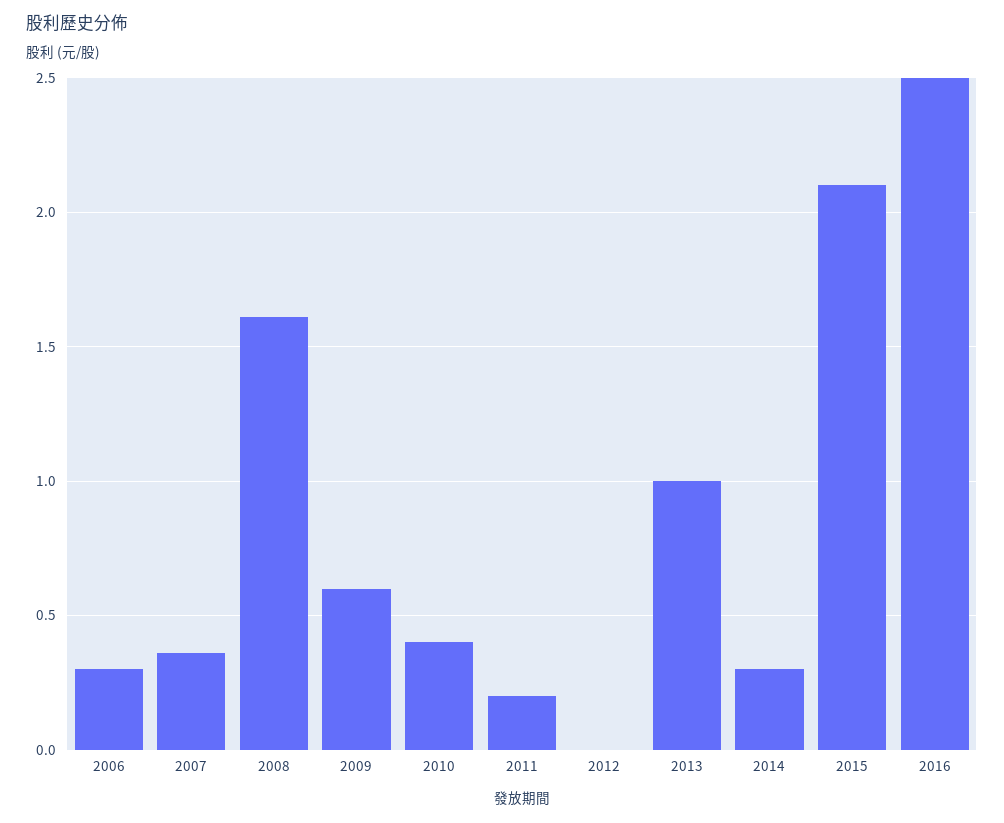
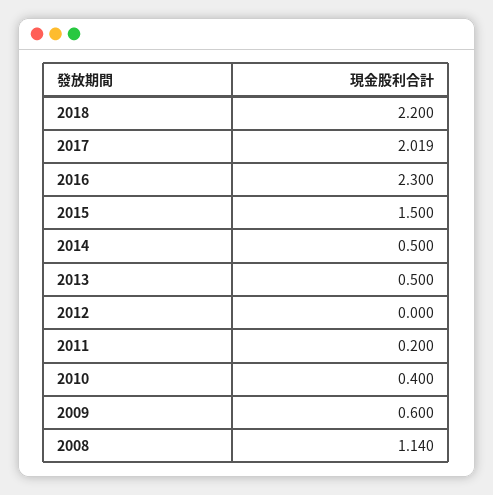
2006: 0.3 -> none
2007: 0.35 -> none
2008: 1.6 -> 1.14
2013: 1 -> 0.5
2014: 0.3 -> 0.5
2015: 2.1 -> 1.5
2016: 2.5 -> 2.3
2018: none -> 2.2
2017: none -> 2.019

